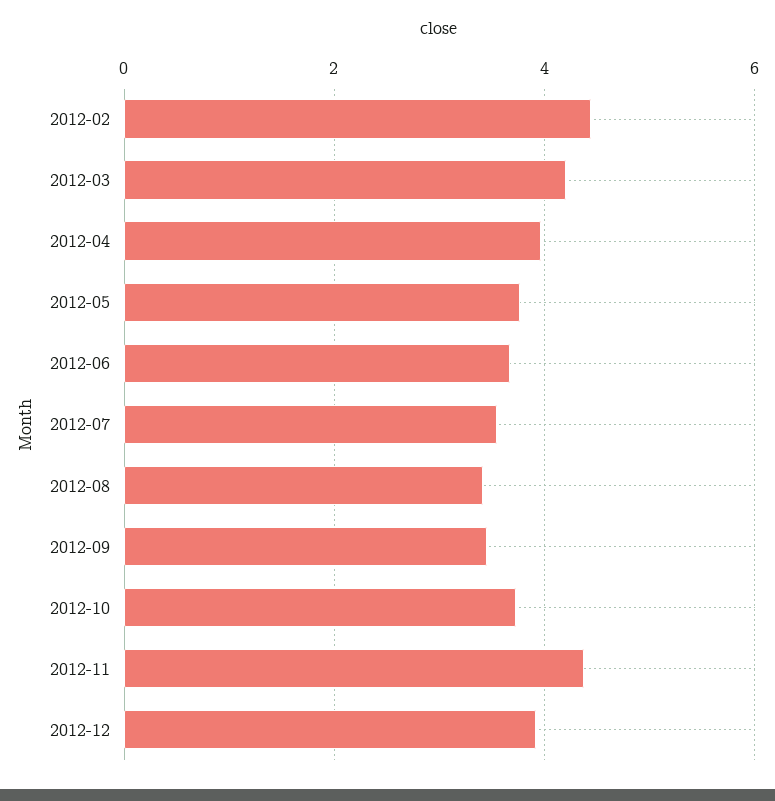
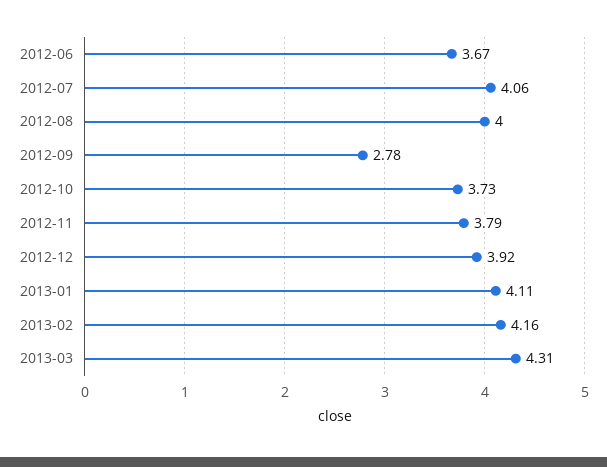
2012-02: 4.4 -> none
2012-03: 4.2 -> none
2012-04: 4 -> none
2012-05: 3.8 -> none
2012-07: 3.6 -> 4.06
2012-08: 3.4 -> 4
2012-09: 3.4 -> 2.78
2012-11: 4.4 -> 3.79
2013-01: none -> 4.11
2013-02: none -> 4.16
2013-03: none -> 4.31

